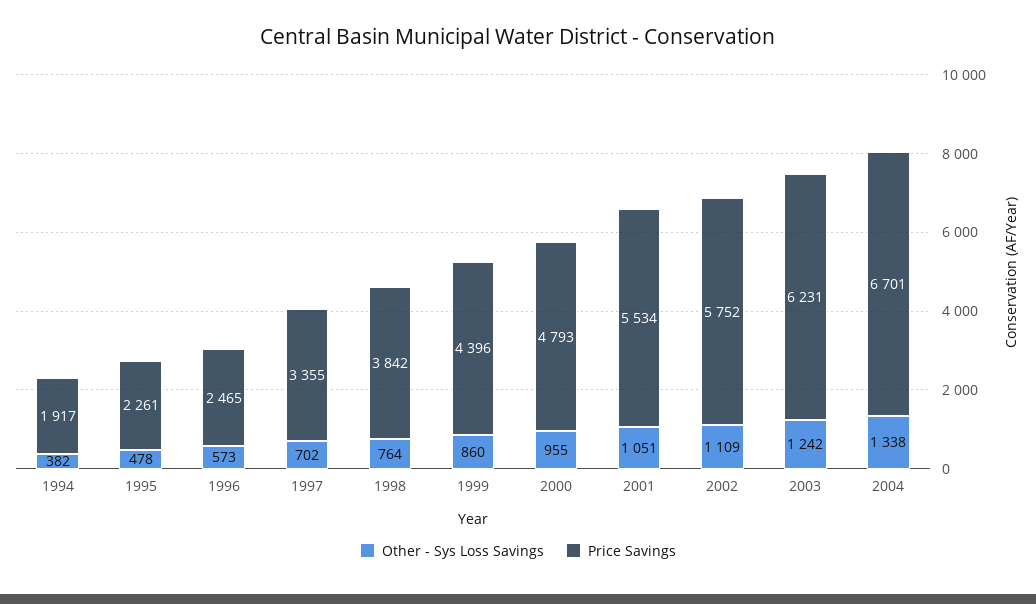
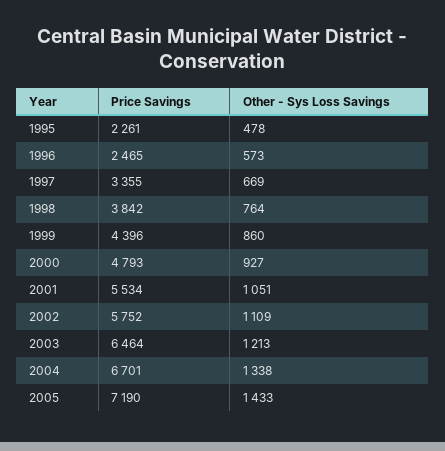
Other - Sys Loss Savings, 1994: 382 -> none
Price Savings, 1994: 1917 -> none
Other - Sys Loss Savings, 1997: 702 -> 669
Other - Sys Loss Savings, 2000: 955 -> 927
Other - Sys Loss Savings, 2003: 1242 -> 1213
Price Savings, 2003: 6231 -> 6464
Price Savings, 2005: none -> 7190
Other - Sys Loss Savings, 2005: none -> 1433

